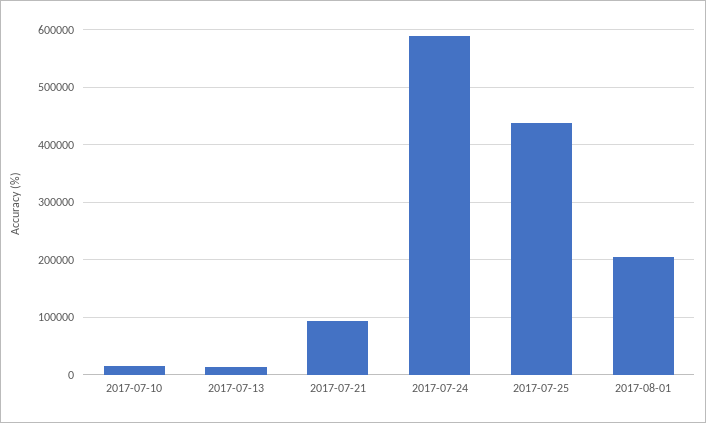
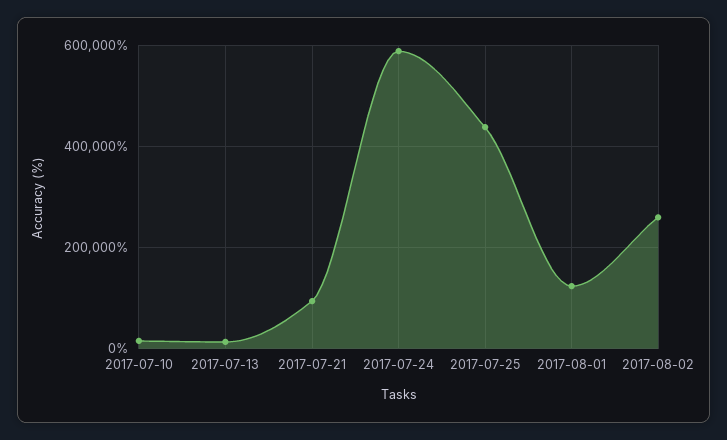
2017-08-01: 200000 -> 120000
2017-08-02: none -> 260000

